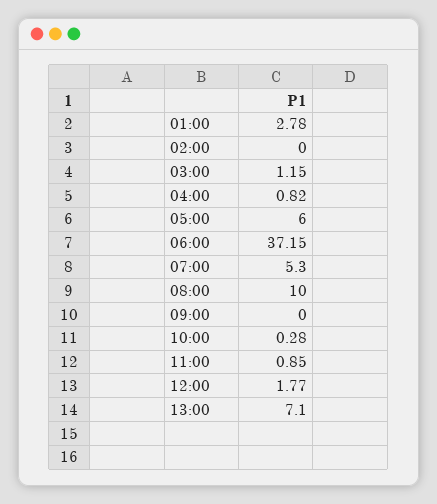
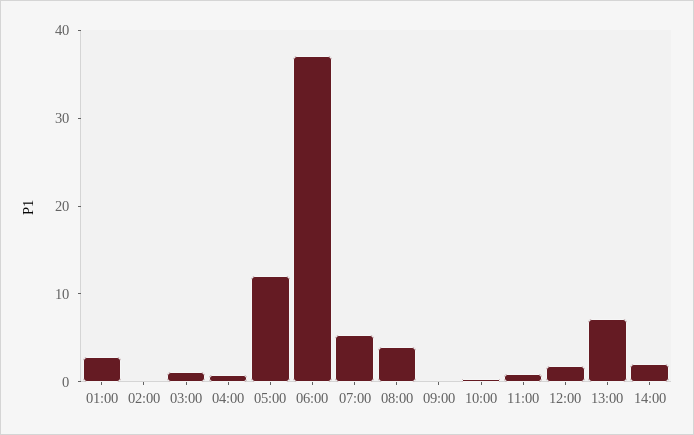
05:00: 6 -> 12
08:00: 10 -> 4
14:00: none -> 2

